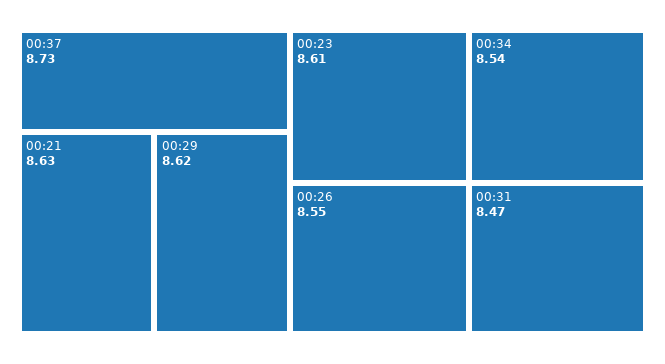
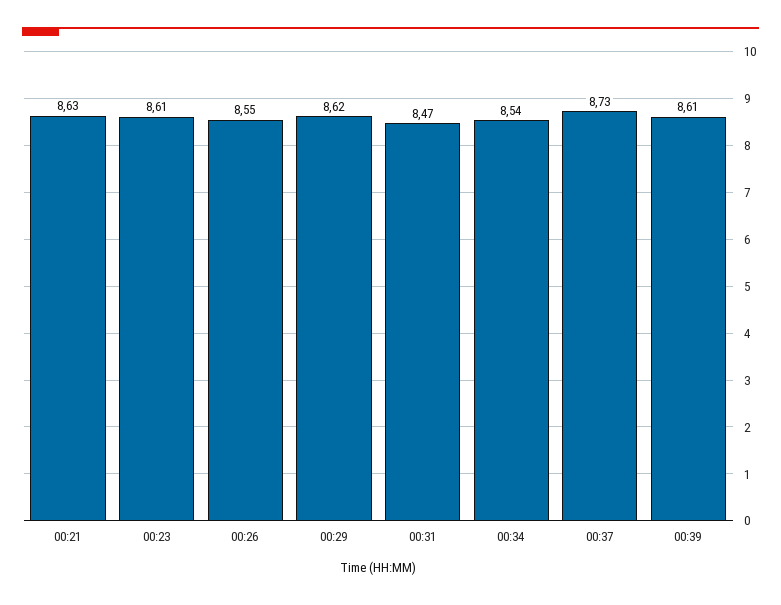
00:39: none -> 8.61

